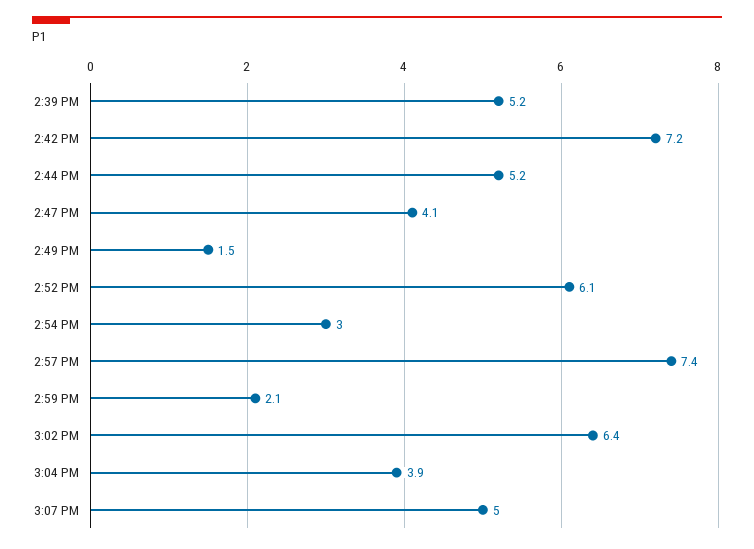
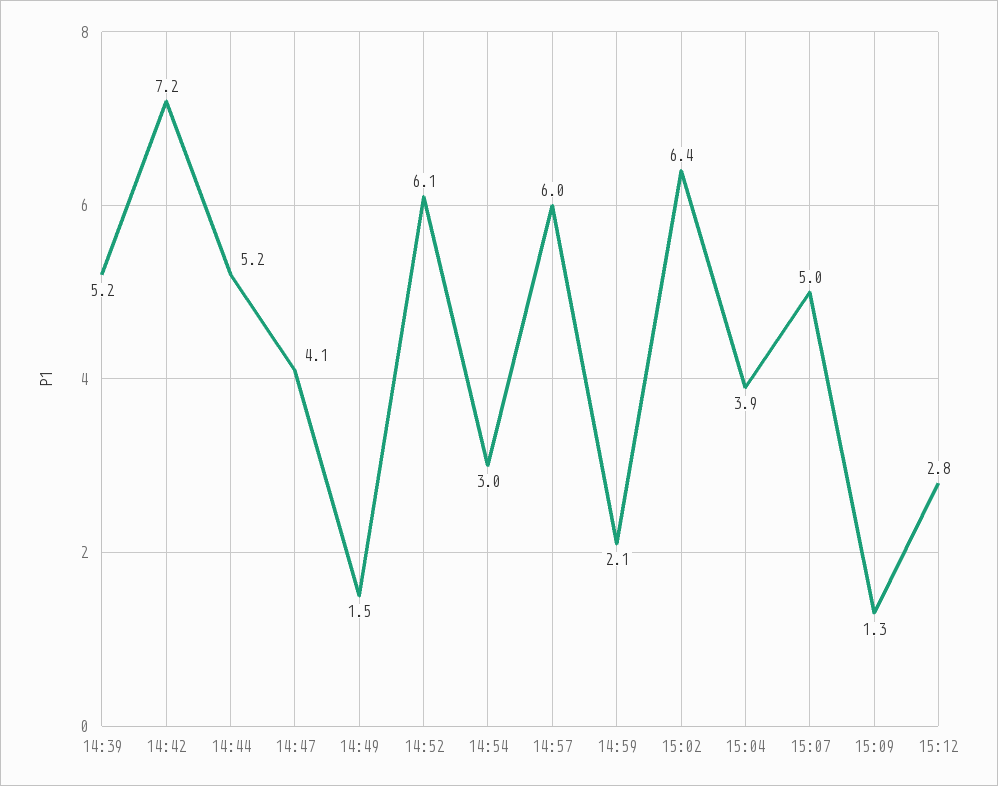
2:57 PM: 7.4 -> 6
15:09: none -> 1.3
15:12: none -> 2.8

